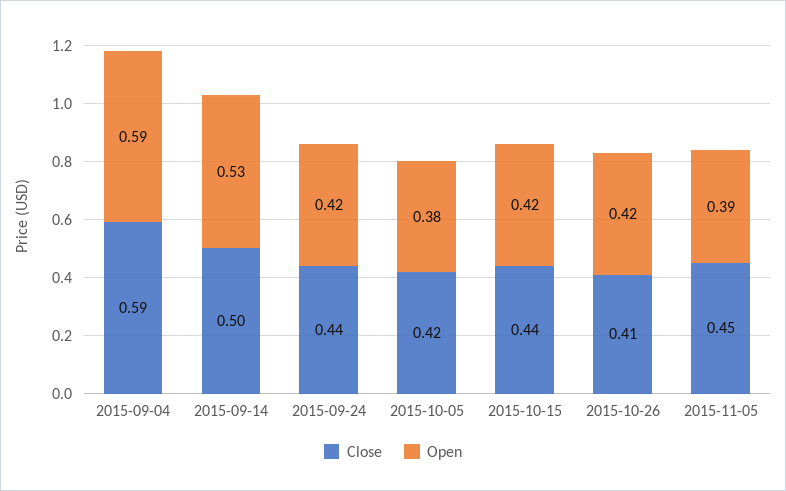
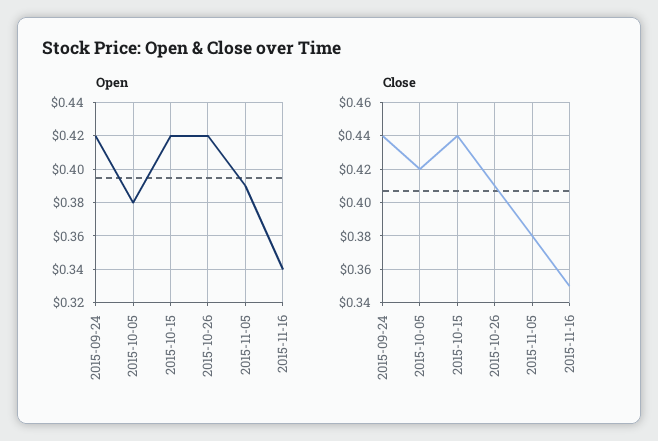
Close, 2015-09-04: 0.59 -> none
Open, 2015-09-04: 0.59 -> none
Close, 2015-09-14: 0.5 -> none
Open, 2015-09-14: 0.53 -> none
Close, 2015-11-05: 0.45 -> 0.38
Open, 2015-11-16: none -> 0.34
Close, 2015-11-16: none -> 0.35

